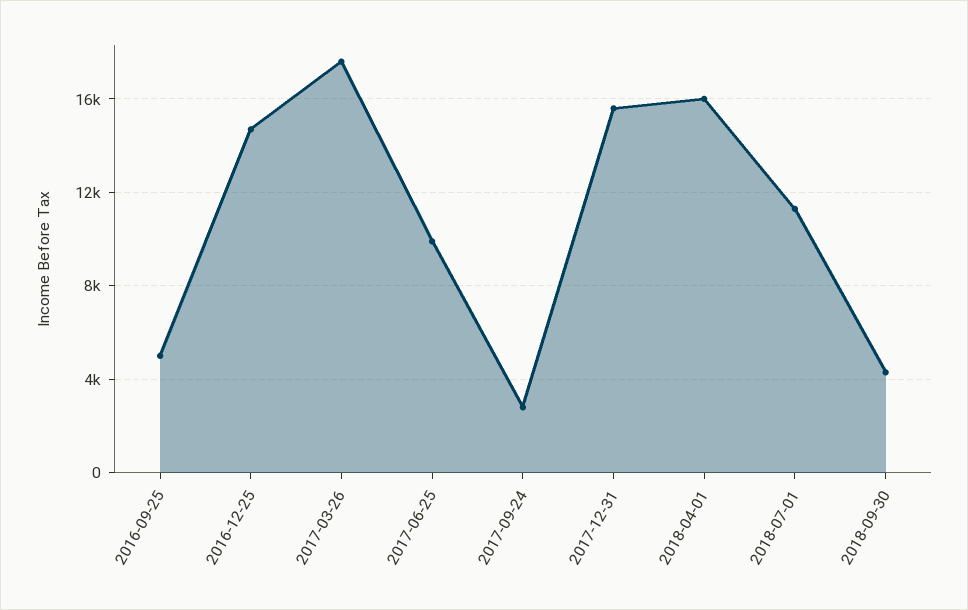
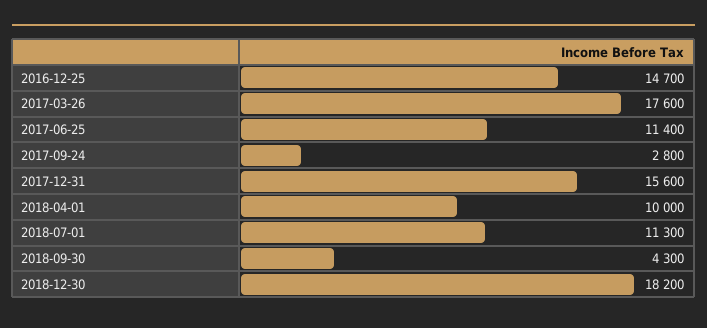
2016-09-25: 5000 -> none
2017-06-25: 10000 -> 11400
2018-04-01: 16000 -> 10000
2018-12-30: none -> 18200

